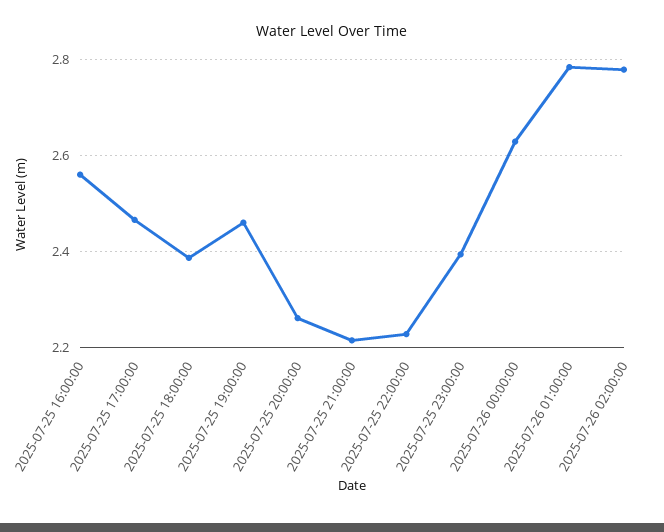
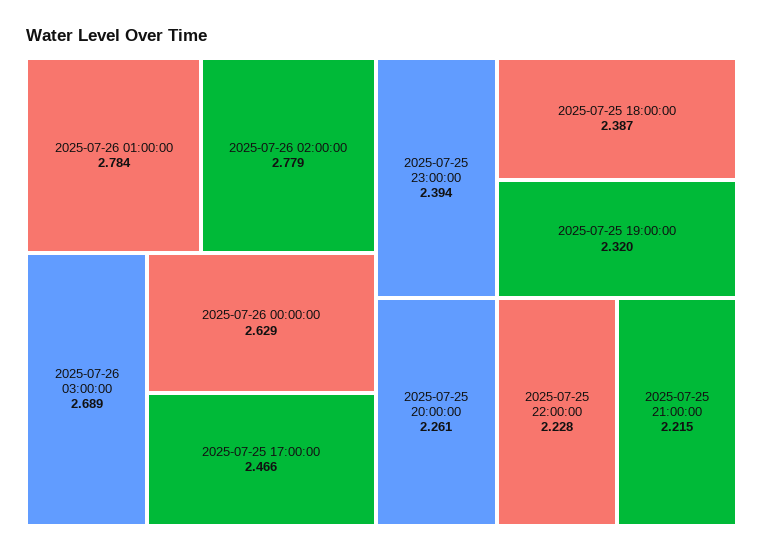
2025-07-25 16:00:00: 2.56 -> none
2025-07-25 19:00:00: 2.46 -> 2.32
2025-07-26 03:00:00: none -> 2.689

